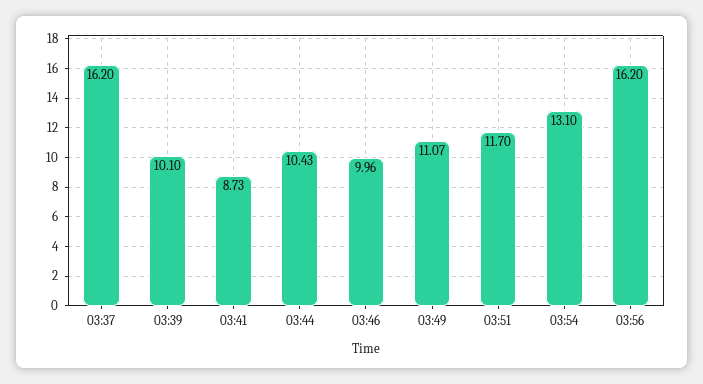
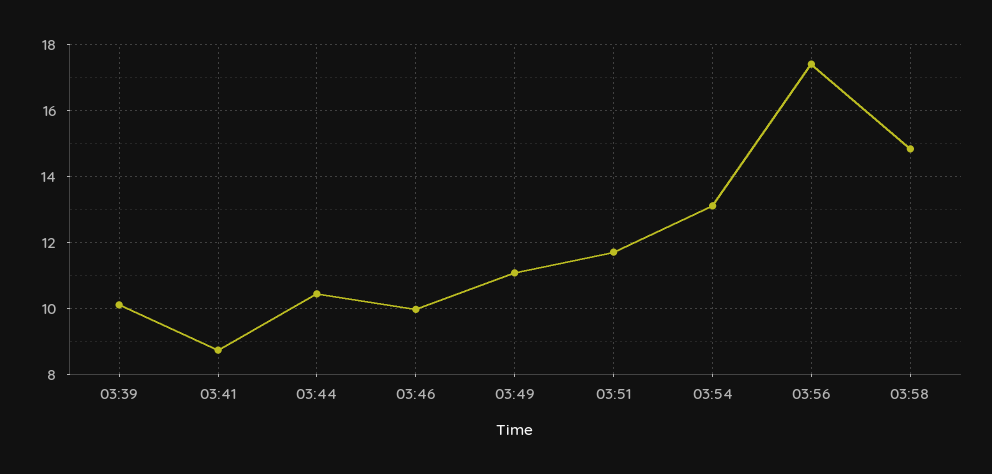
03:37: 16.2 -> none
03:56: 16.2 -> 17.4
03:58: none -> 14.8

